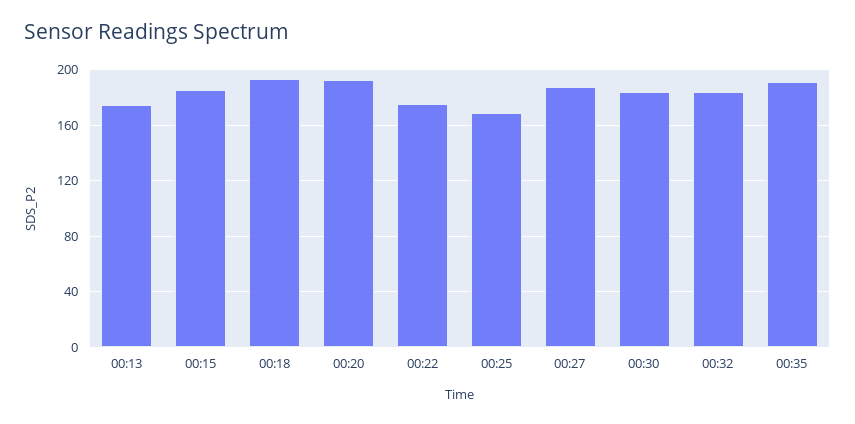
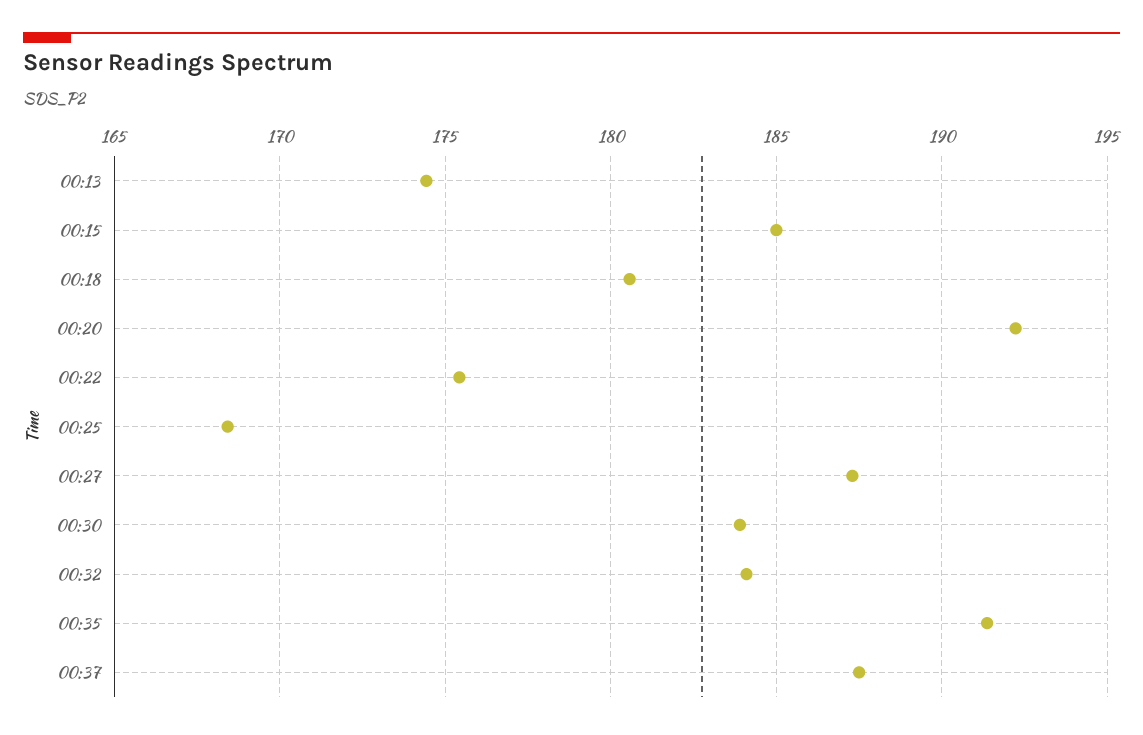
00:18: 195 -> 180.5
00:37: none -> 187.5

